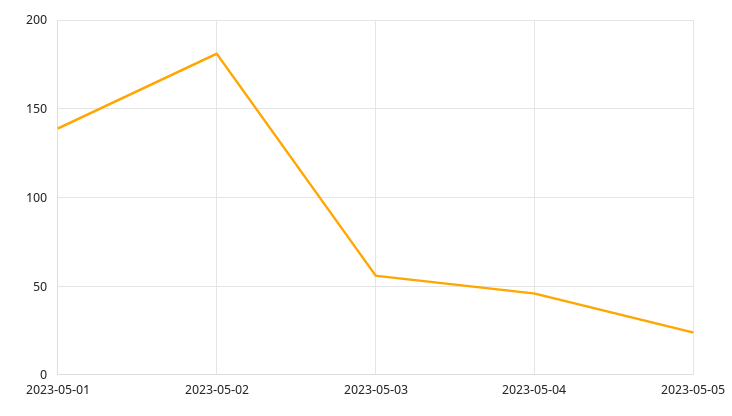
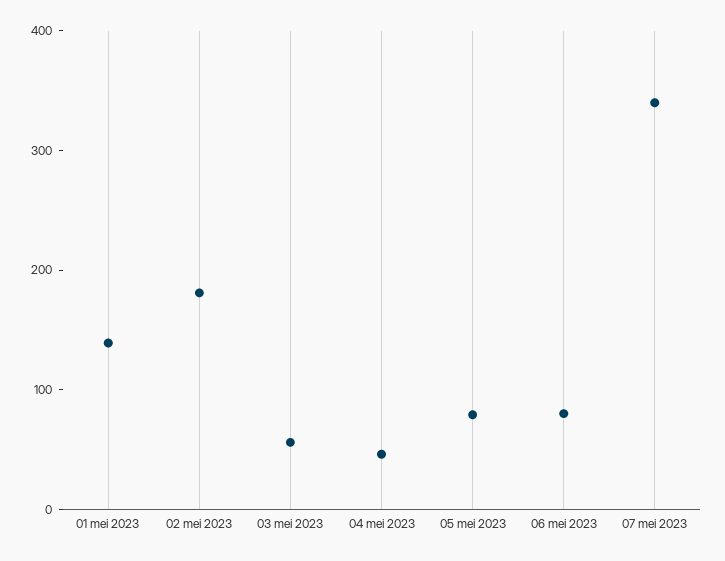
2023-05-05: 25 -> 80
06 mei 2023: none -> 80
07 mei 2023: none -> 340

